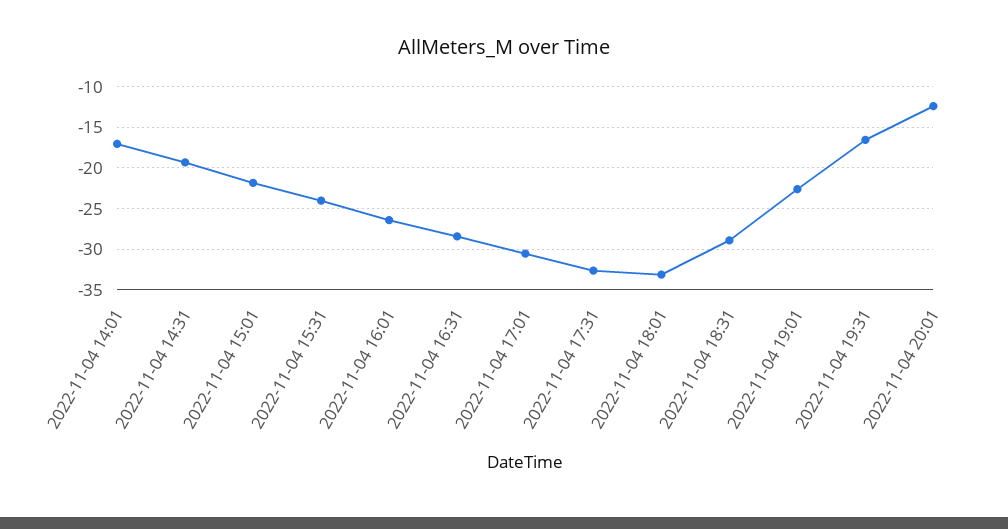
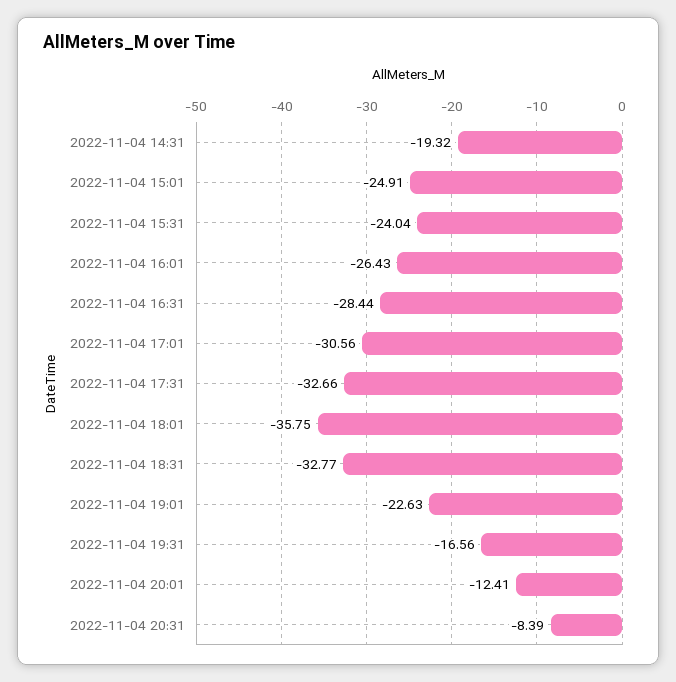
2022-11-04 14:01: -17 -> none
2022-11-04 15:01: -22 -> -24.91
2022-11-04 18:01: -33 -> -35.75
2022-11-04 18:31: -29 -> -32.77
2022-11-04 20:31: none -> -8.39

